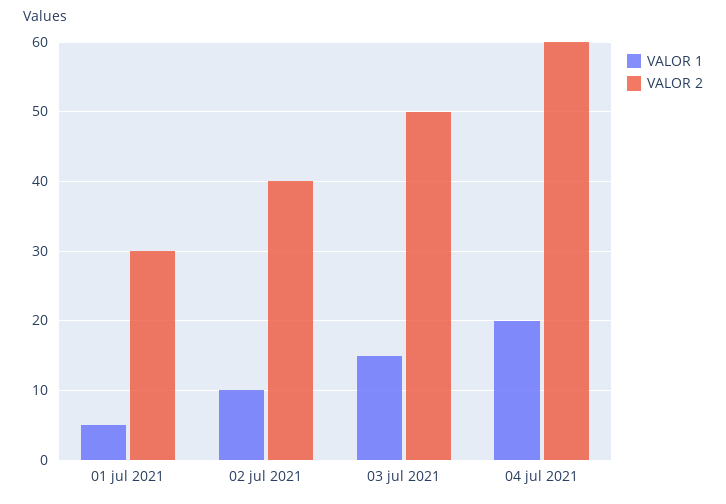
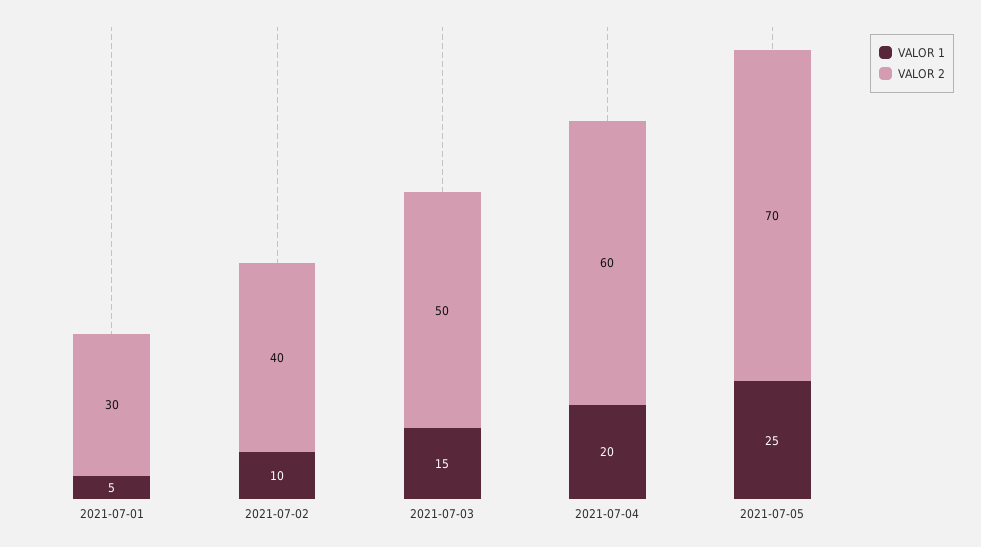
VALOR 1, 2021-07-05: none -> 25
VALOR 2, 2021-07-05: none -> 70

